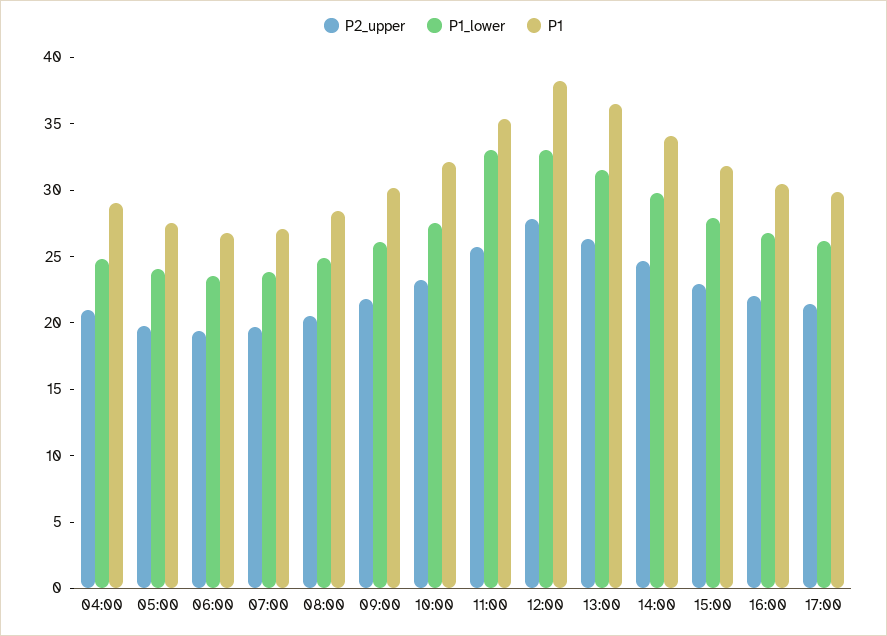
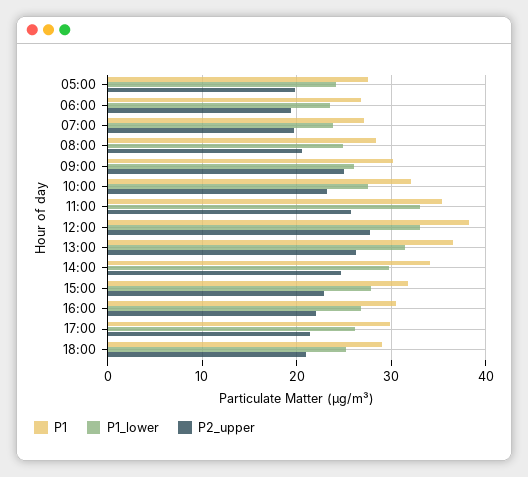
P2_upper, 04:00: 21 -> none
P1_lower, 04:00: 25 -> none
P1, 04:00: 29 -> none
P2_upper, 09:00: 22 -> 25
P1, 18:00: none -> 29
P1_lower, 18:00: none -> 25
P2_upper, 18:00: none -> 21

